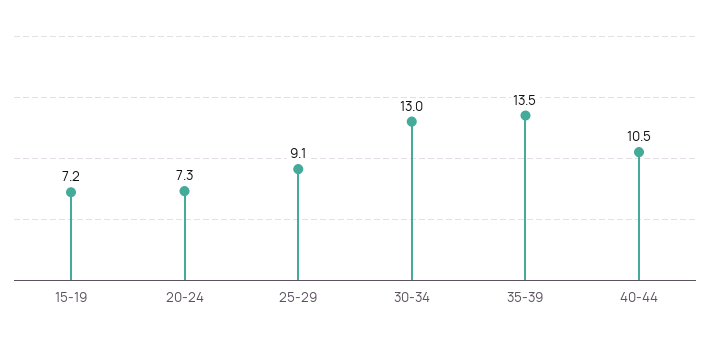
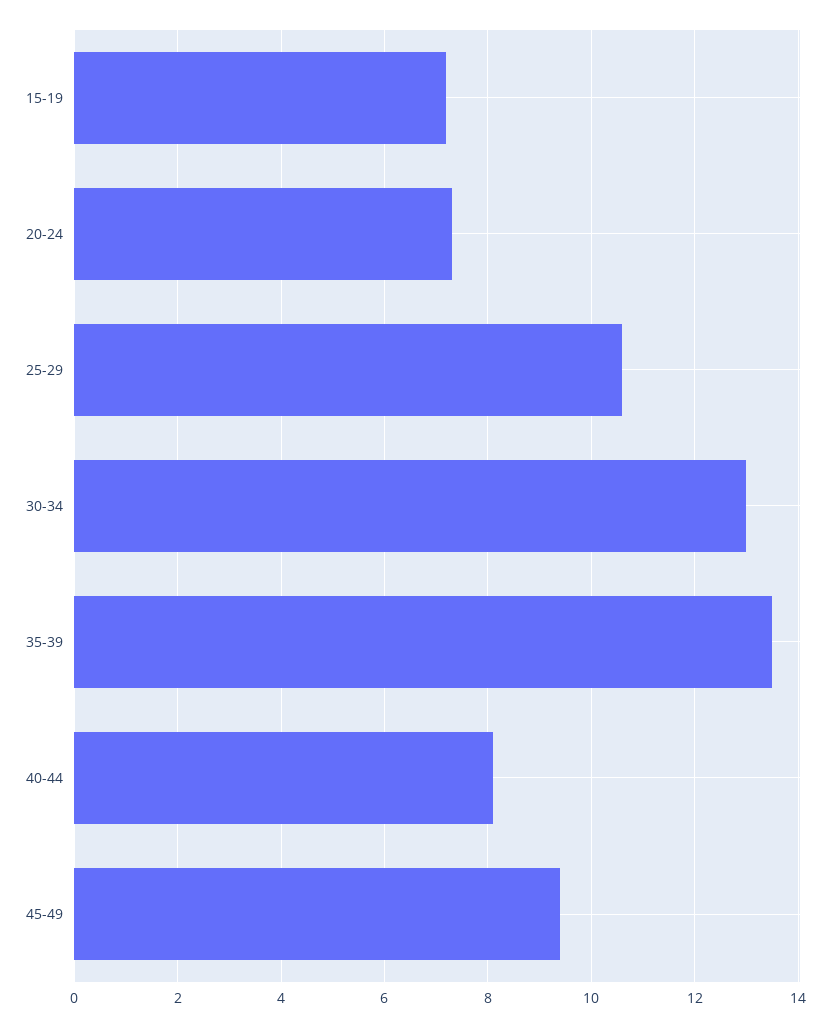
25-29: 9.1 -> 10.5
40-44: 10.5 -> 8
45-49: none -> 9.5

